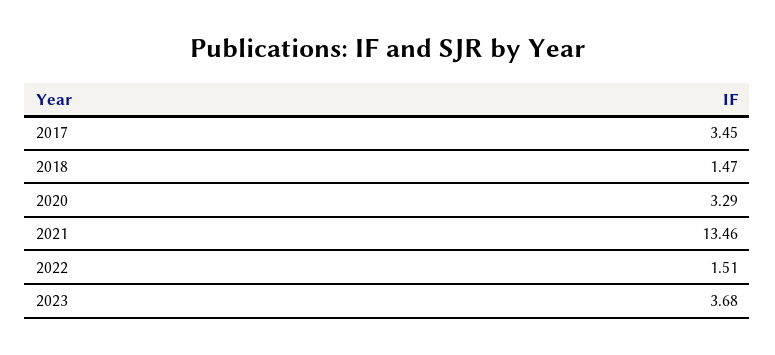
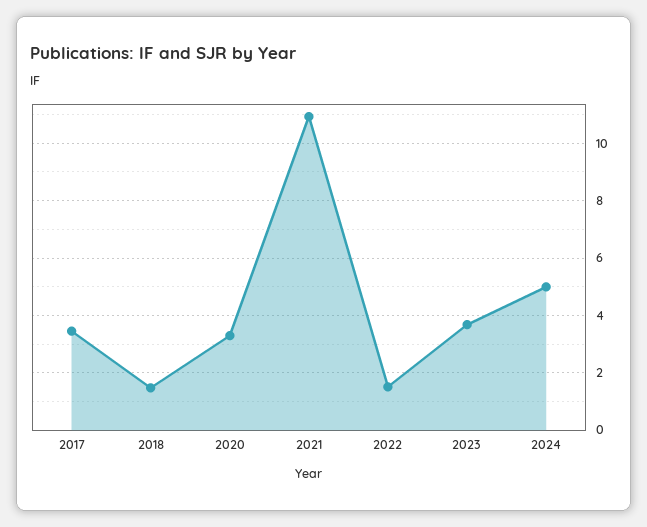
2021: 13.46 -> 11
2024: none -> 5

